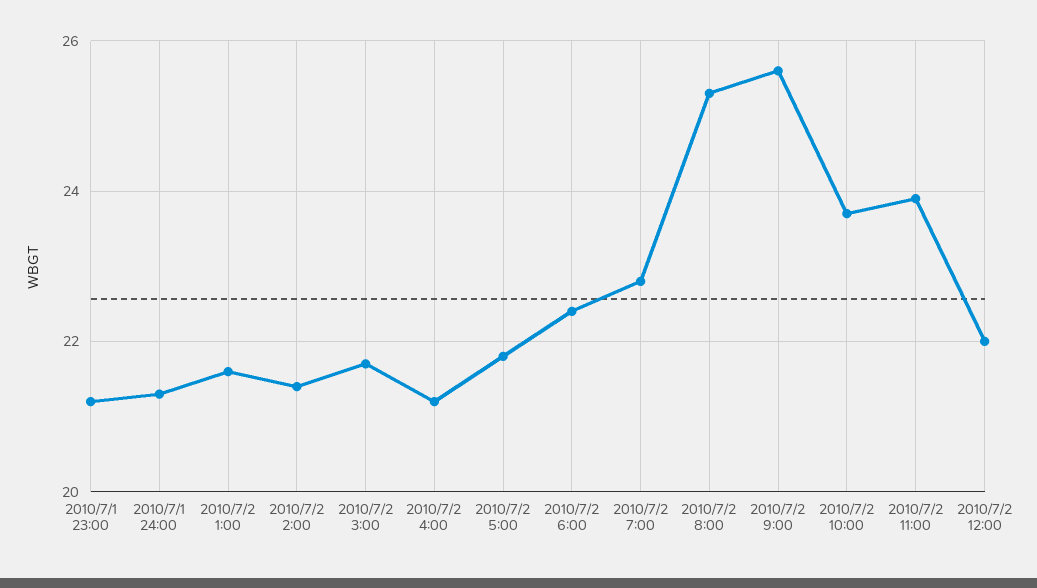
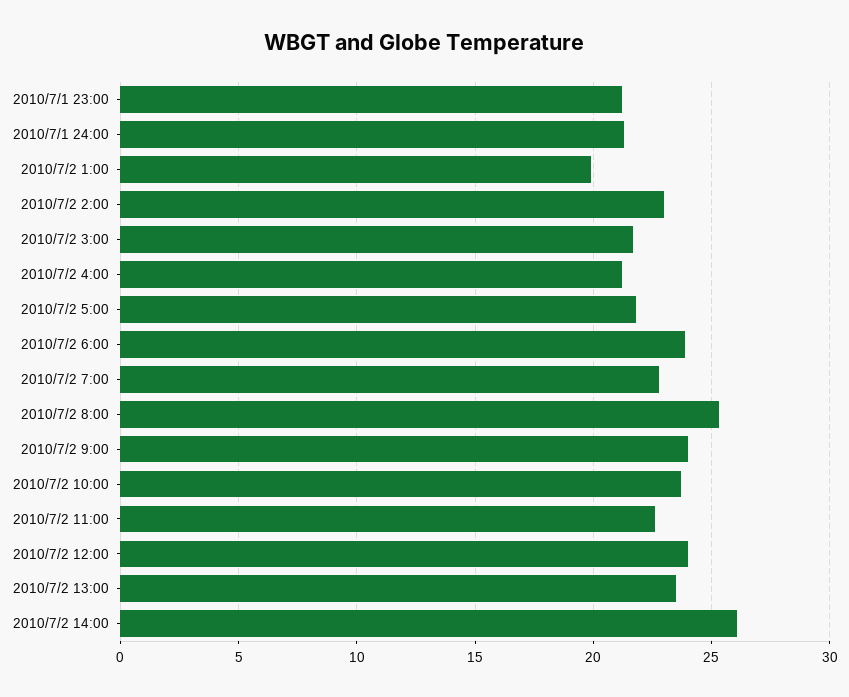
2010/7/2 1:00: 21.5 -> 20
2010/7/2 2:00: 21.5 -> 23
2010/7/2 6:00: 22.5 -> 24
2010/7/2 9:00: 25.5 -> 24
2010/7/2 11:00: 24 -> 22.5
2010/7/2 12:00: 22 -> 24
2010/7/2 13:00: none -> 23.5
2010/7/2 14:00: none -> 26

